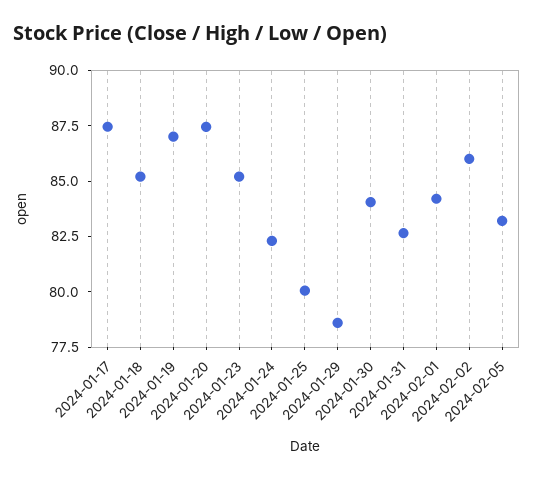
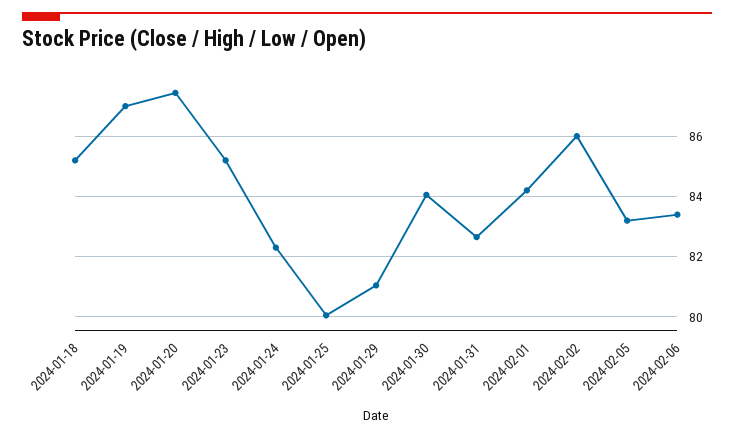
2024-01-17: 87.5 -> none
2024-01-29: 78.5 -> 81
2024-02-06: none -> 83.4

